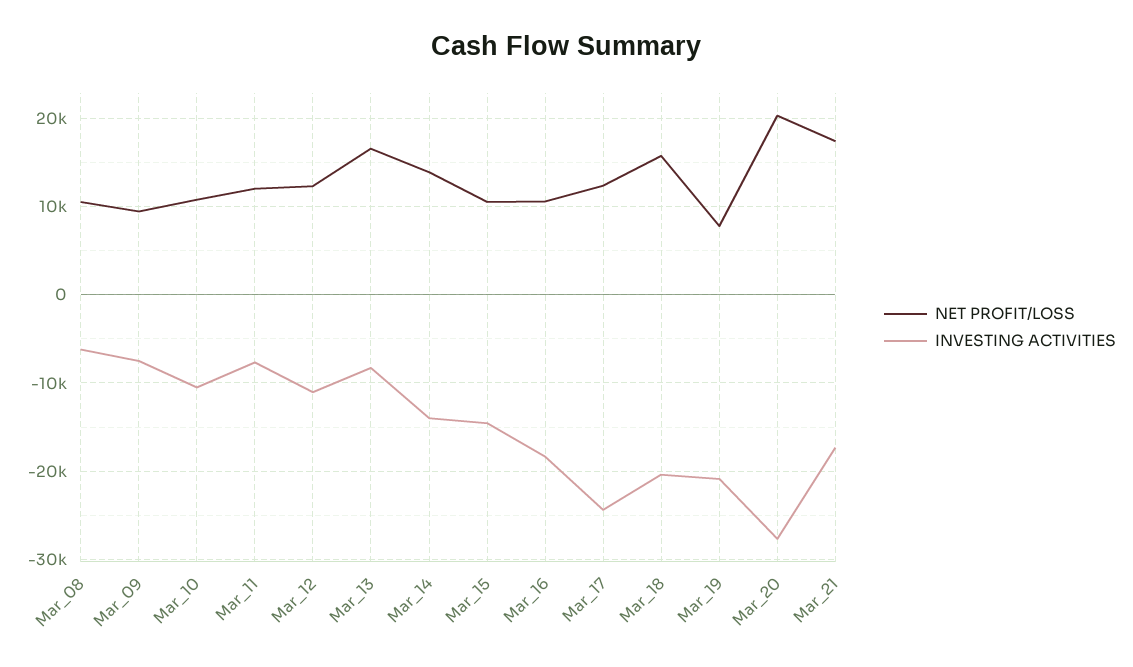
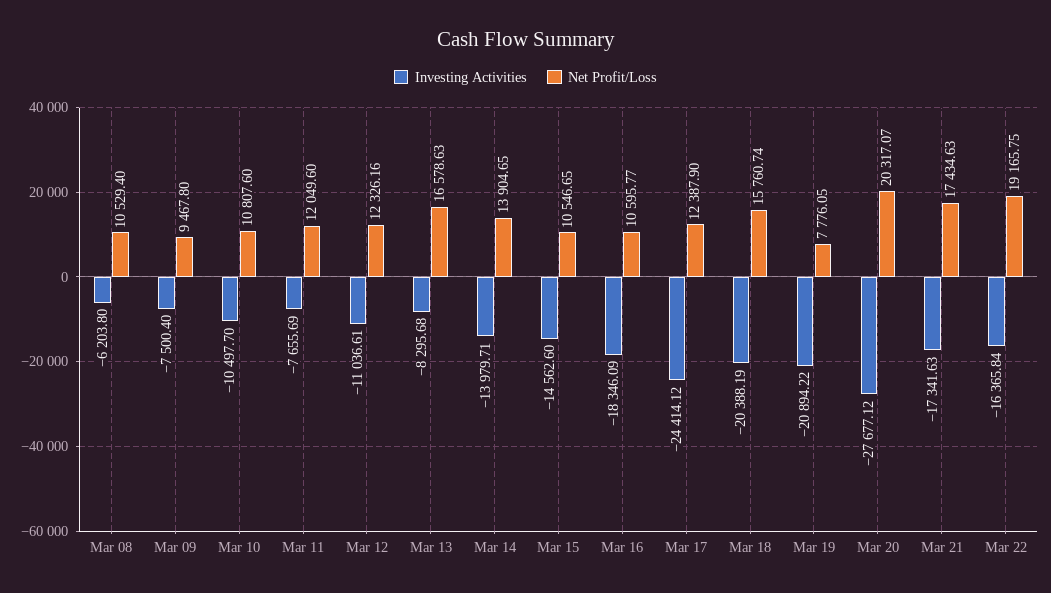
INVESTING ACTIVITIES, Mar 22: none -> -16365.84
NET PROFIT/LOSS, Mar 22: none -> 19165.75

